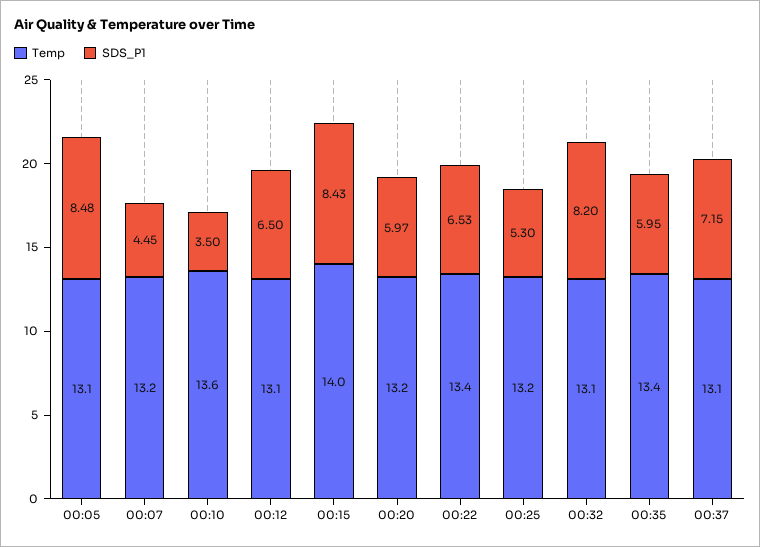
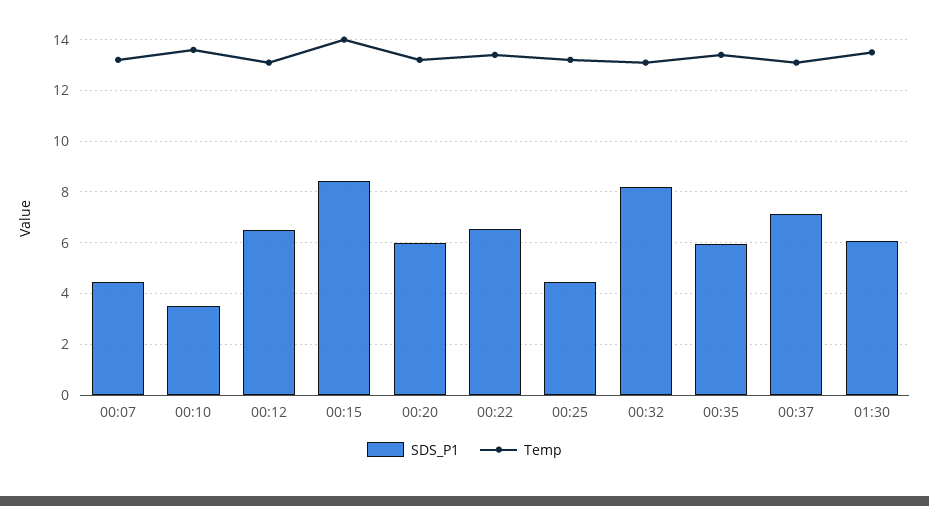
Temp, 00:05: 13.1 -> none
SDS_P1, 00:05: 8.48 -> none
SDS_P1, 00:25: 5.3 -> 4.5
SDS_P1, 01:30: none -> 6
Temp, 01:30: none -> 13.5

